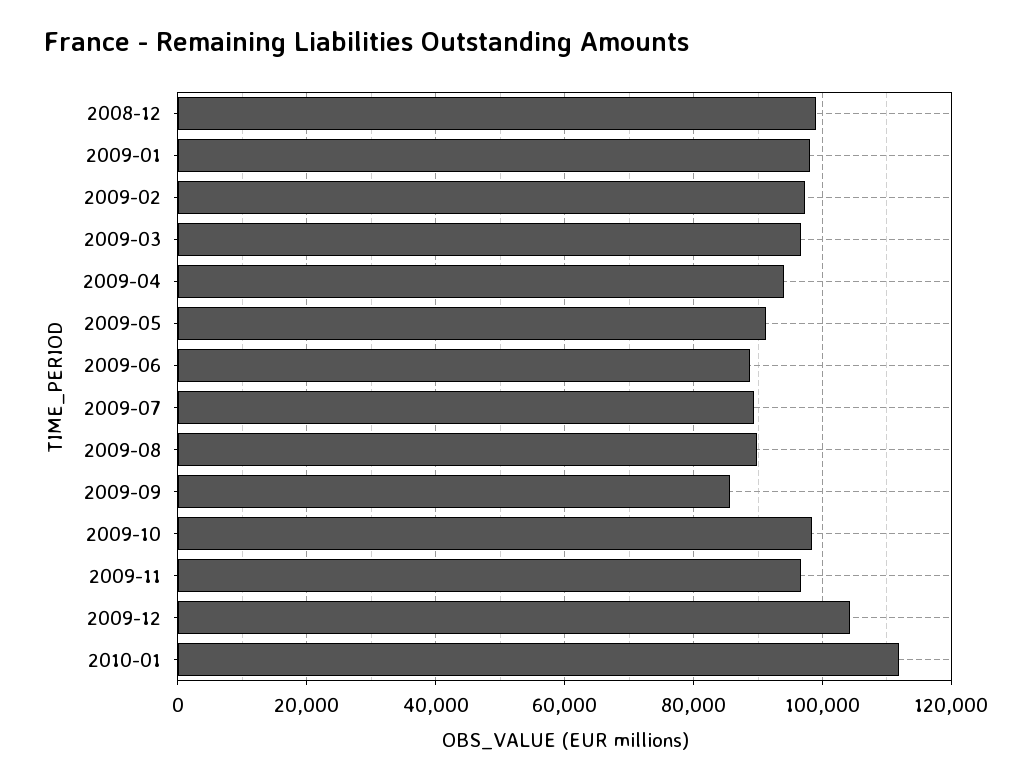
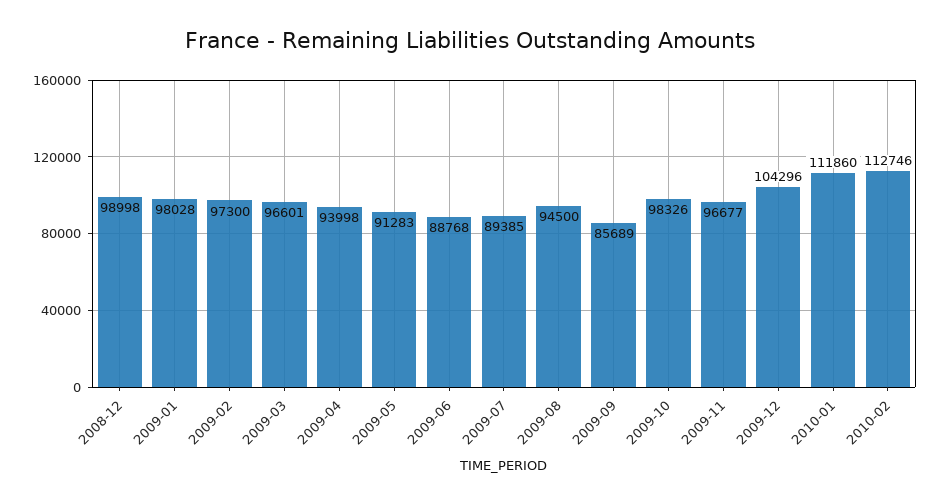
2009-08: 90000 -> 94500
2010-02: none -> 112746

